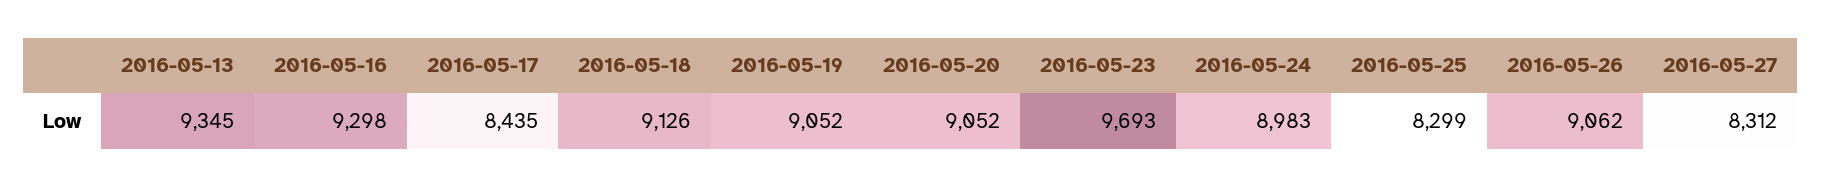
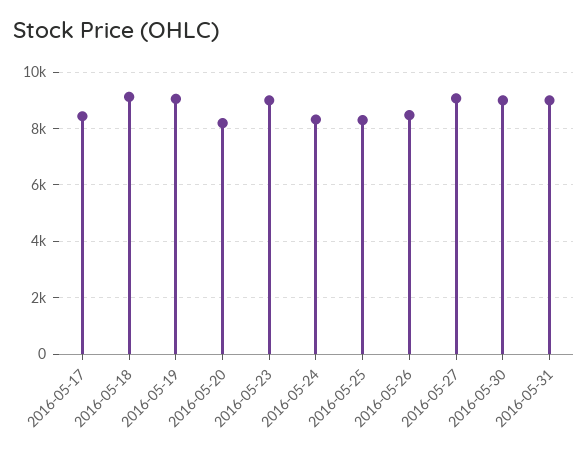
2016-05-13: 9345 -> none
2016-05-16: 9298 -> none
2016-05-20: 9052 -> 8250
2016-05-23: 9693 -> 9000
2016-05-24: 8983 -> 8250
2016-05-26: 9062 -> 8500
2016-05-27: 8312 -> 9000
2016-05-30: none -> 9000
2016-05-31: none -> 9000

